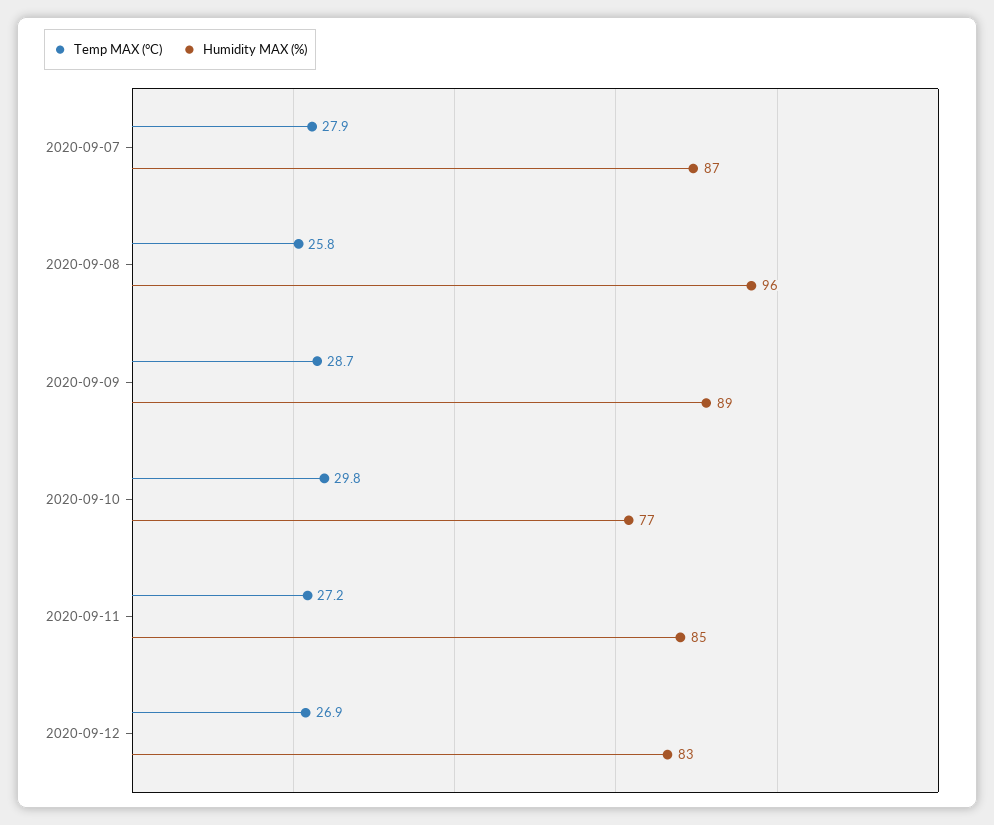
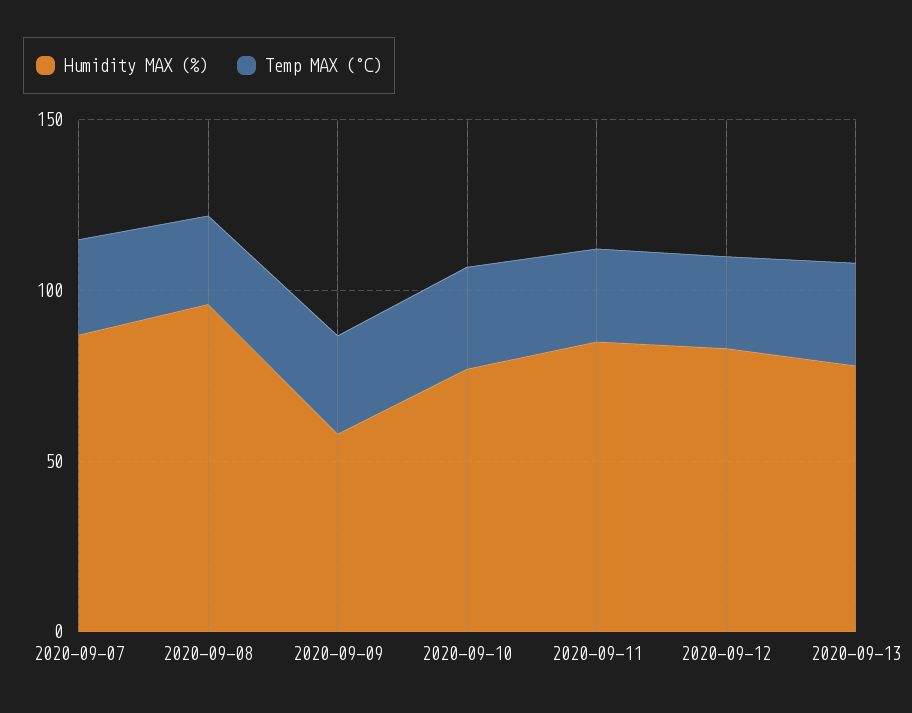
Humidity MAX (%), 2020-09-09: 89 -> 60
Humidity MAX (%), 2020-09-13: none -> 80
Temp MAX (°C), 2020-09-13: none -> 30

